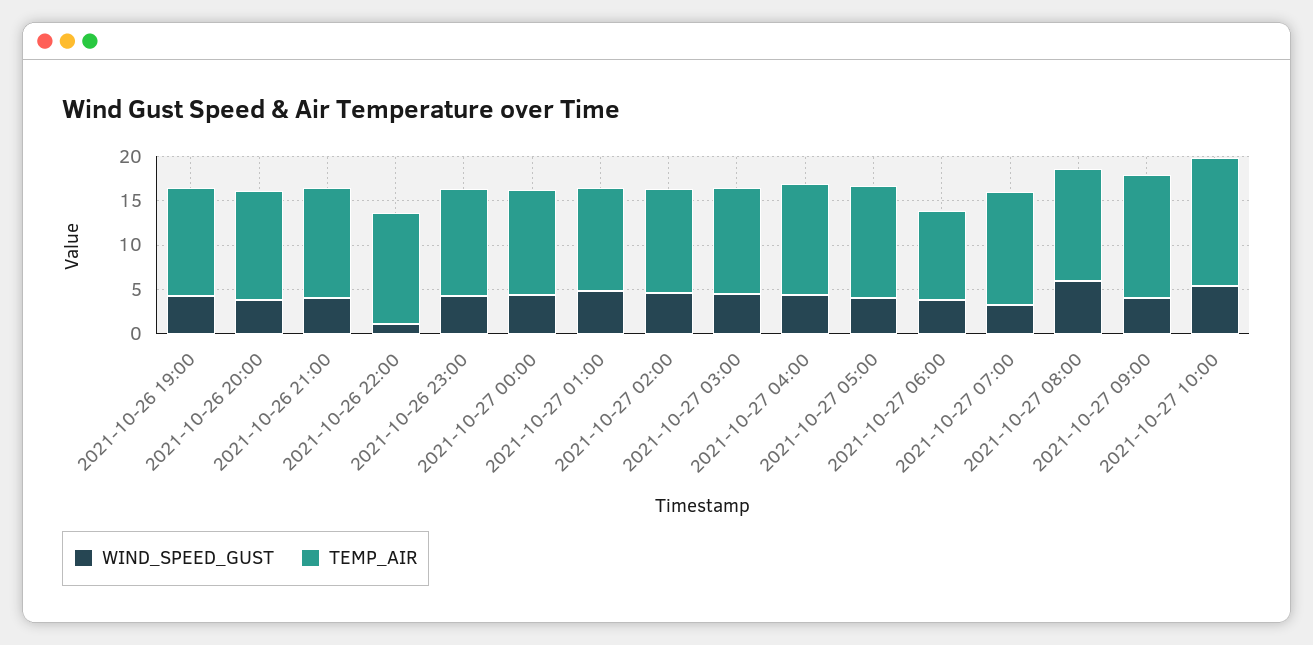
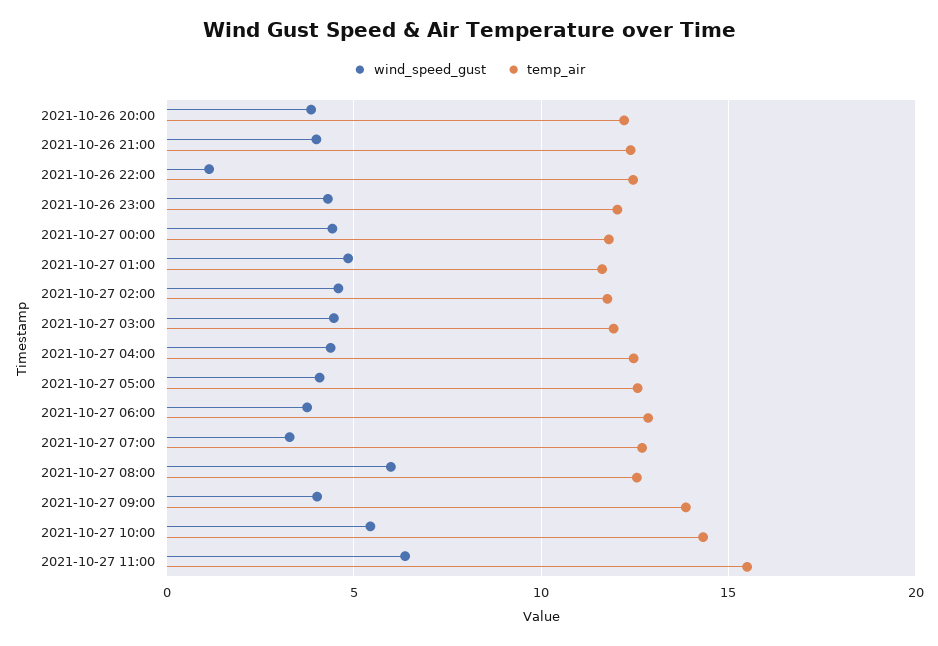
WIND_SPEED_GUST, 2021-10-26 19:00: 4 -> none
TEMP_AIR, 2021-10-26 19:00: 12 -> none
TEMP_AIR, 2021-10-27 06:00: 10 -> 13
WIND_SPEED_GUST, 2021-10-27 11:00: none -> 6.5
TEMP_AIR, 2021-10-27 11:00: none -> 15.5

